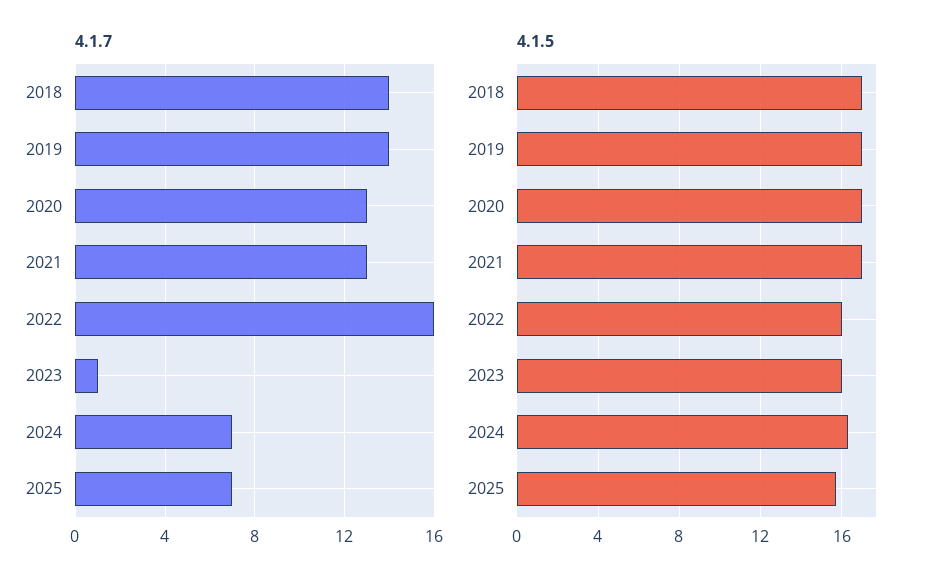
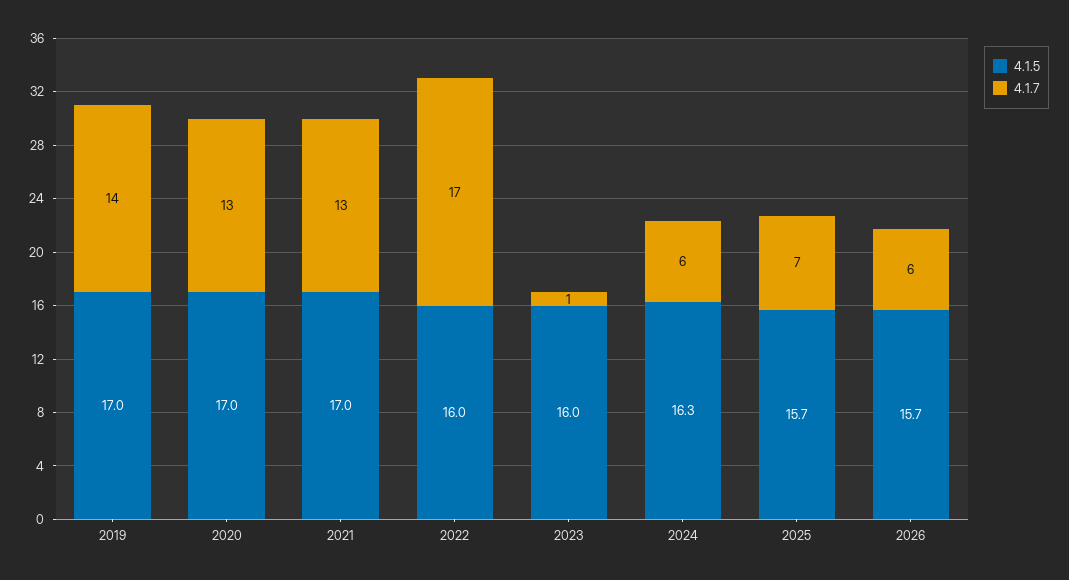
4.1.7, 2018: 14 -> none
4.1.7, 2022: 16 -> 17
4.1.7, 2024: 7 -> 6
4.1.5, 2018: 17 -> none
4.1.5, 2026: none -> 15.7
4.1.7, 2026: none -> 6

